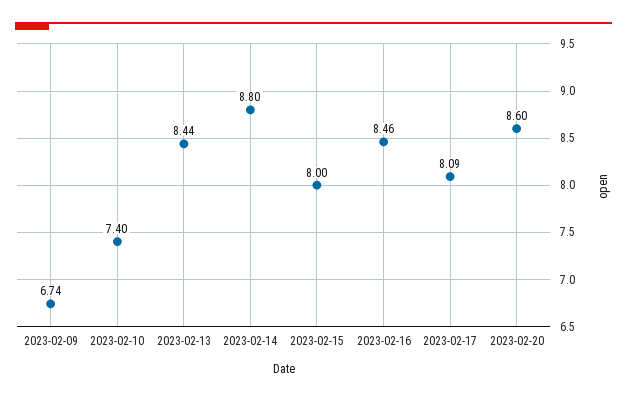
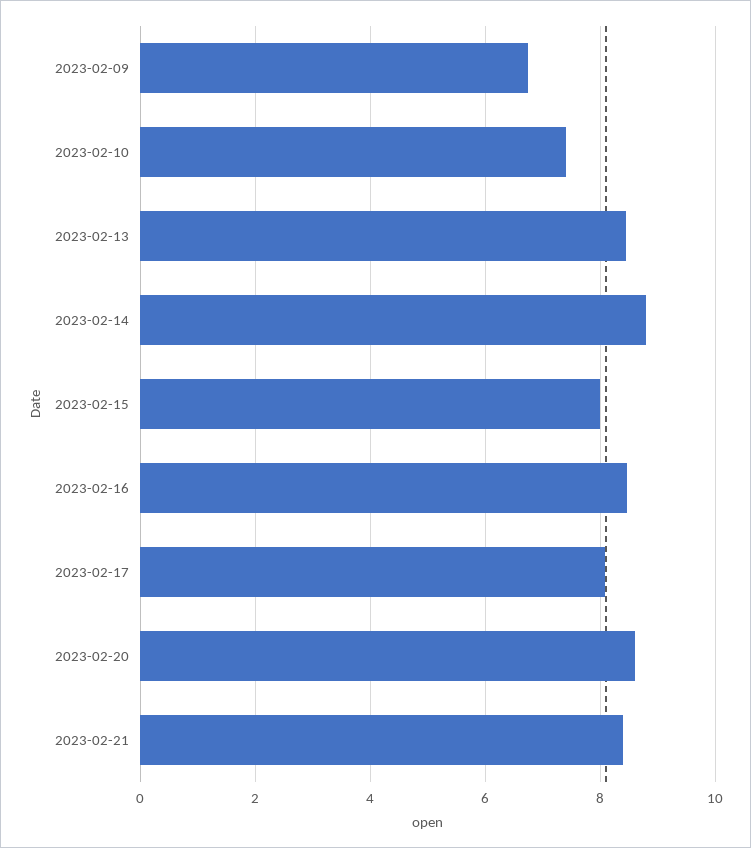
2023-02-21: none -> 8.4

